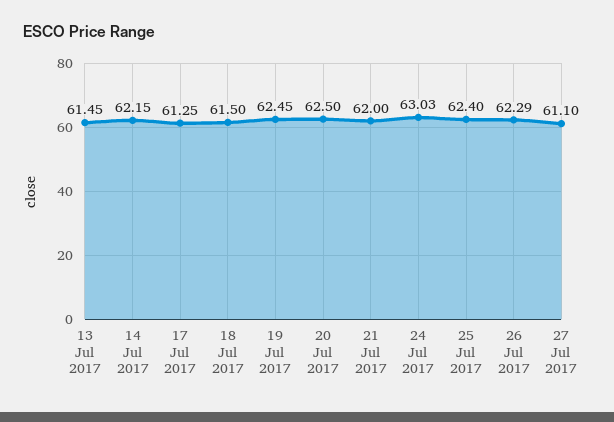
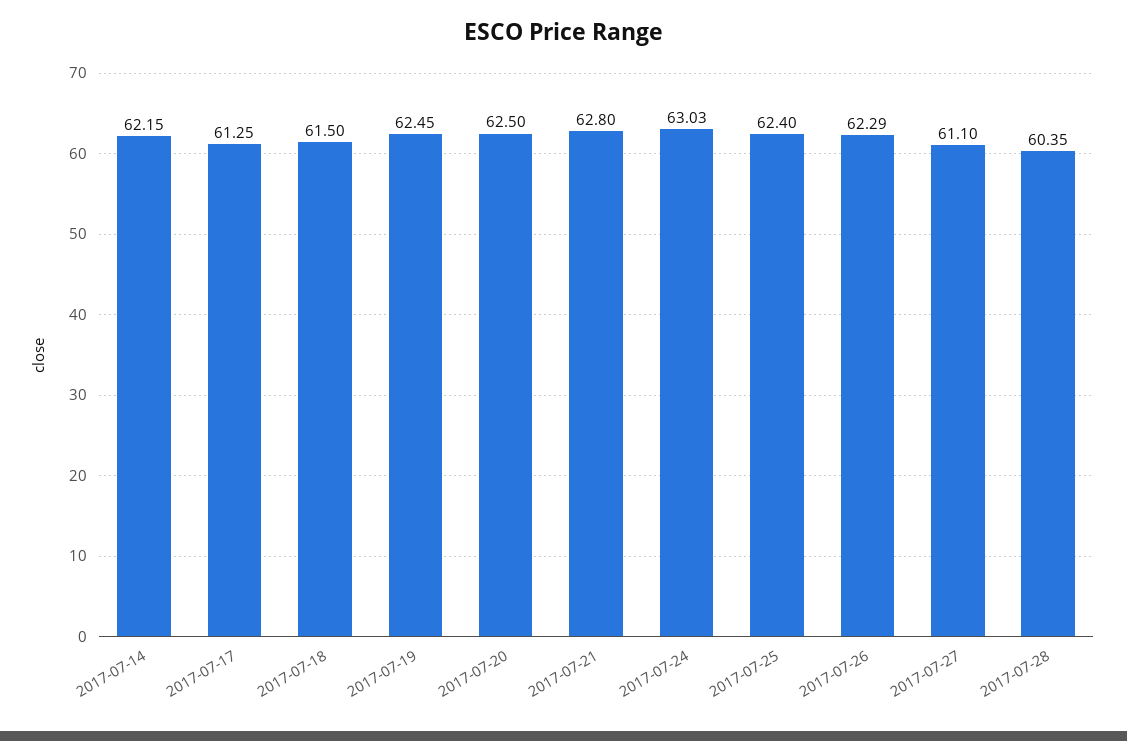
13 Jul 2017: 61.45 -> none
21 Jul 2017: 62 -> 62.8
2017-07-28: none -> 60.35

